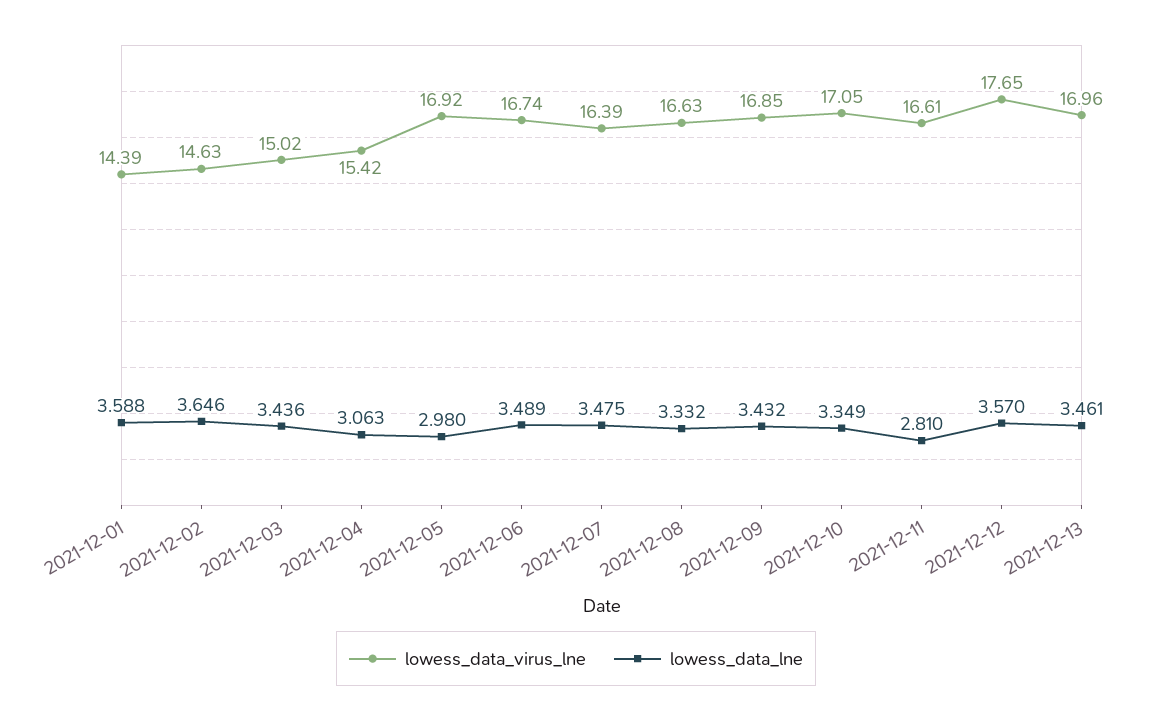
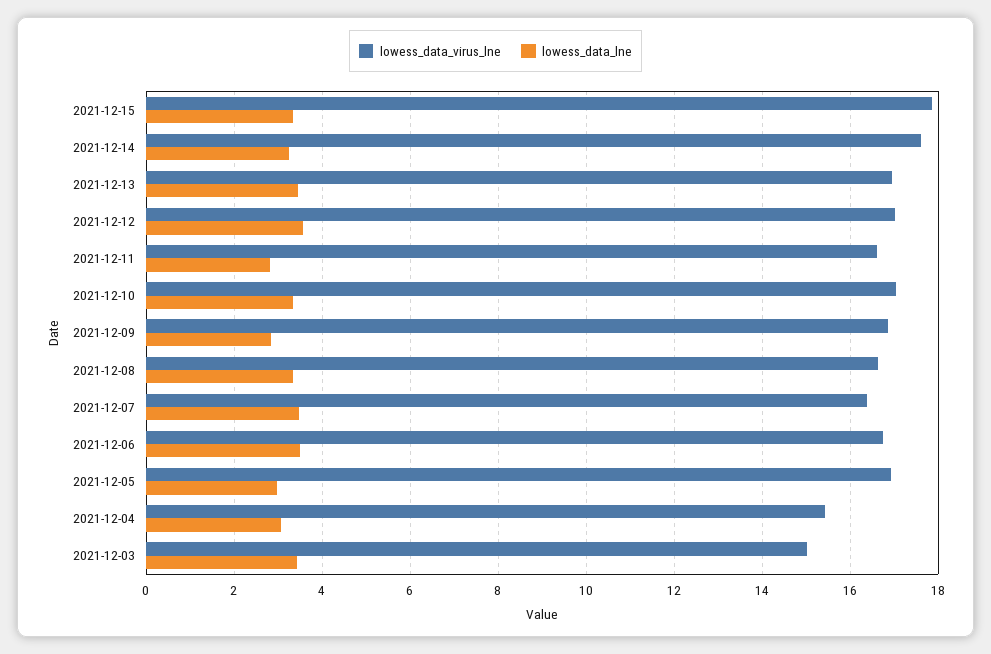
lowess_data_virus_lne, 2021-12-01: 14.39 -> none
lowess_data_lne, 2021-12-01: 3.588 -> none
lowess_data_virus_lne, 2021-12-02: 14.63 -> none
lowess_data_lne, 2021-12-02: 3.646 -> none
lowess_data_lne, 2021-12-09: 3.432 -> 2.8
lowess_data_virus_lne, 2021-12-12: 17.65 -> 17
lowess_data_virus_lne, 2021-12-15: none -> 17.8
lowess_data_lne, 2021-12-15: none -> 3.4
lowess_data_virus_lne, 2021-12-14: none -> 17.6
lowess_data_lne, 2021-12-14: none -> 3.2

